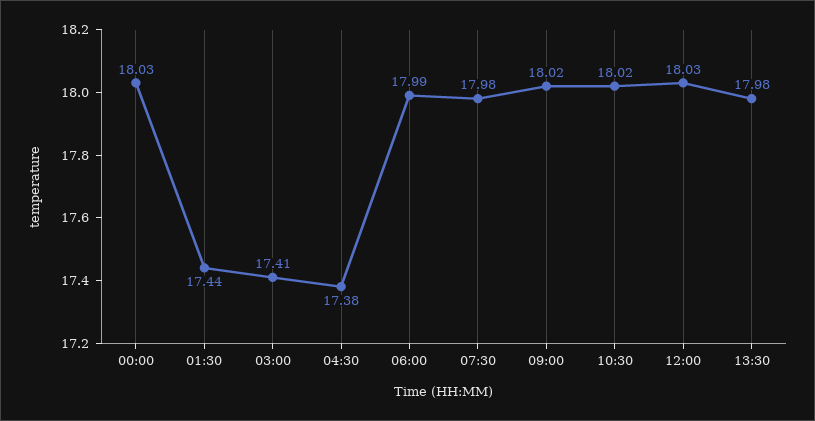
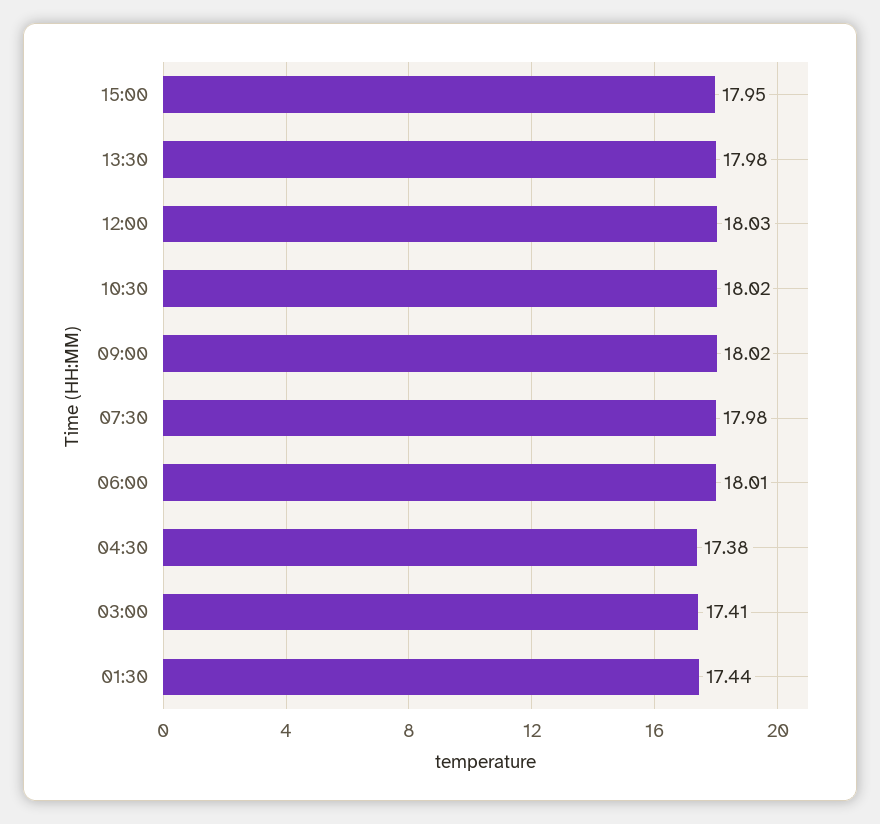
00:00: 18.03 -> none
06:00: 17.99 -> 18.01
15:00: none -> 17.95

